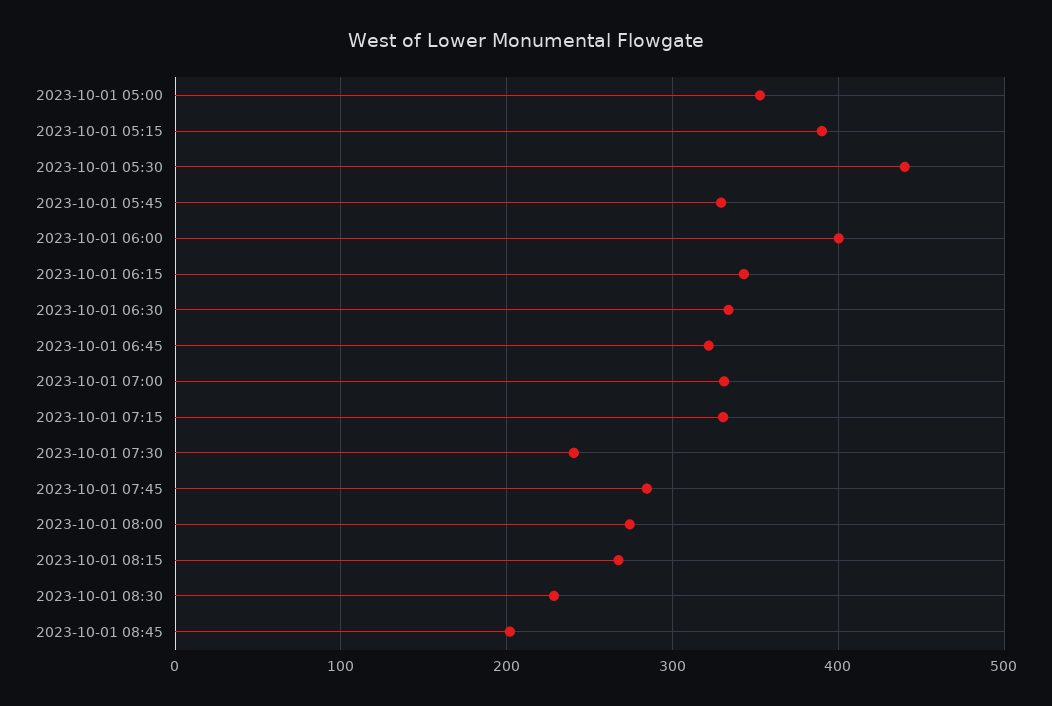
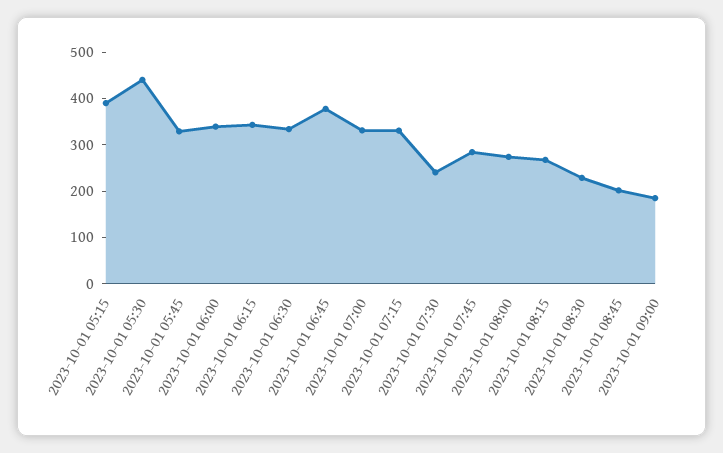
2023-10-01 05:00: 350 -> none
2023-10-01 06:00: 400 -> 340
2023-10-01 06:45: 320 -> 380
2023-10-01 09:00: none -> 180

